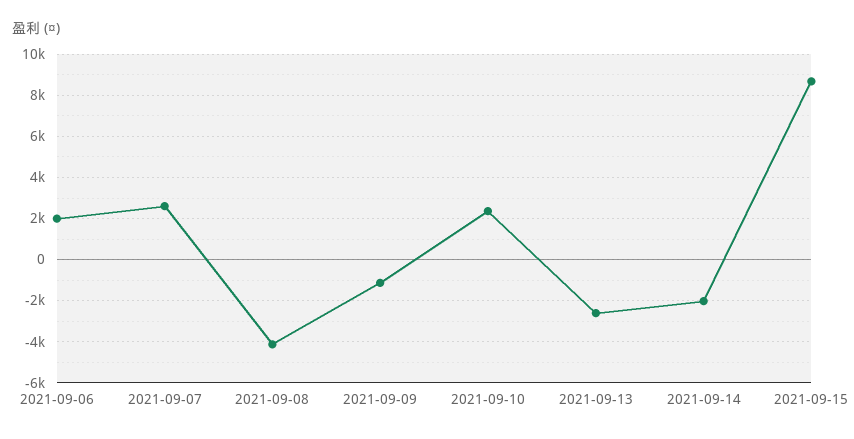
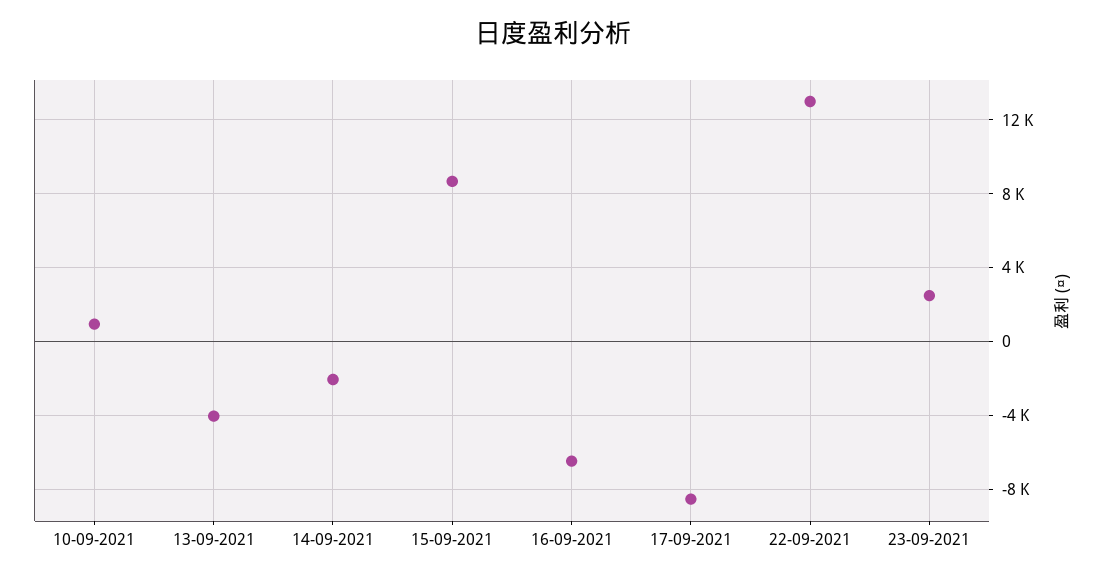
2021-09-06: 2000 -> none
2021-09-07: 2500 -> none
2021-09-08: -4000 -> none
2021-09-09: -1000 -> none
2021-09-10: 2500 -> 1000
2021-09-13: -2500 -> -4000
16-09-2021: none -> -6500
17-09-2021: none -> -8500
22-09-2021: none -> 13000
23-09-2021: none -> 2500

